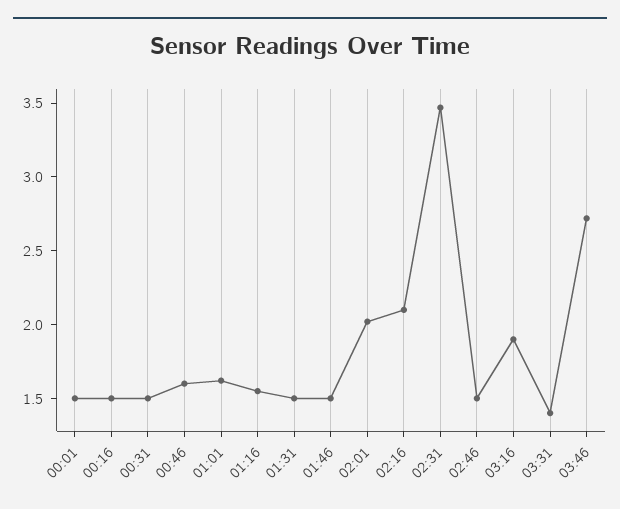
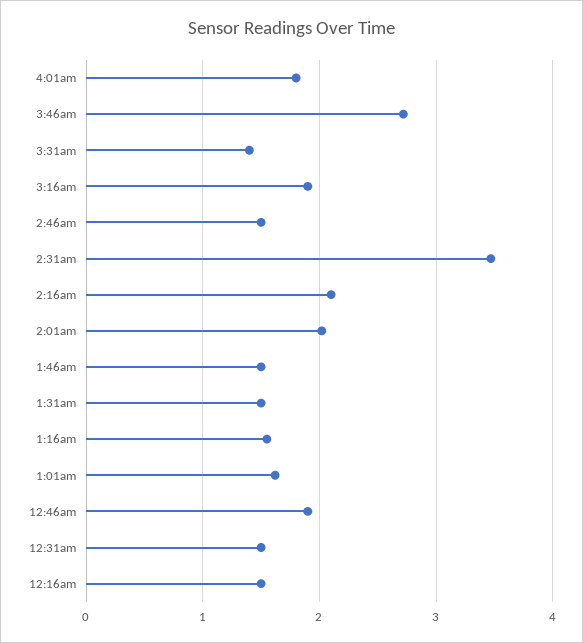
00:01: 1.5 -> none
00:46: 1.6 -> 1.9
4:01am: none -> 1.8

